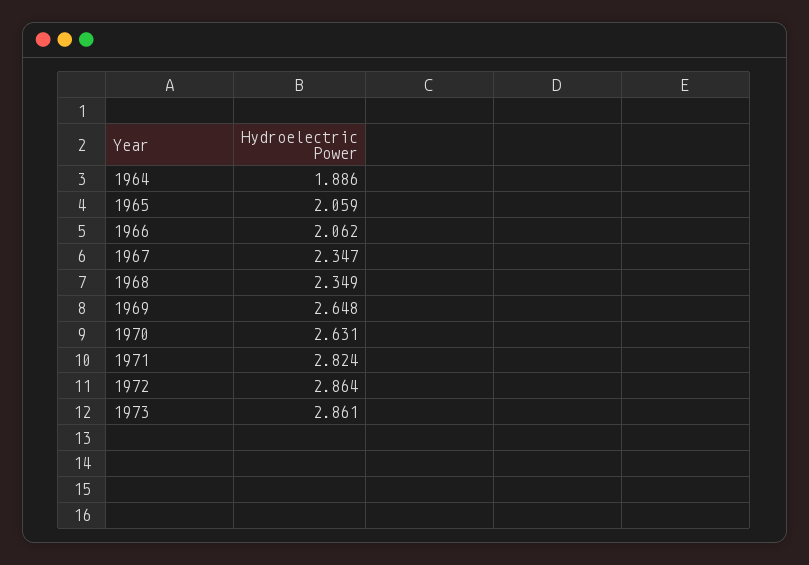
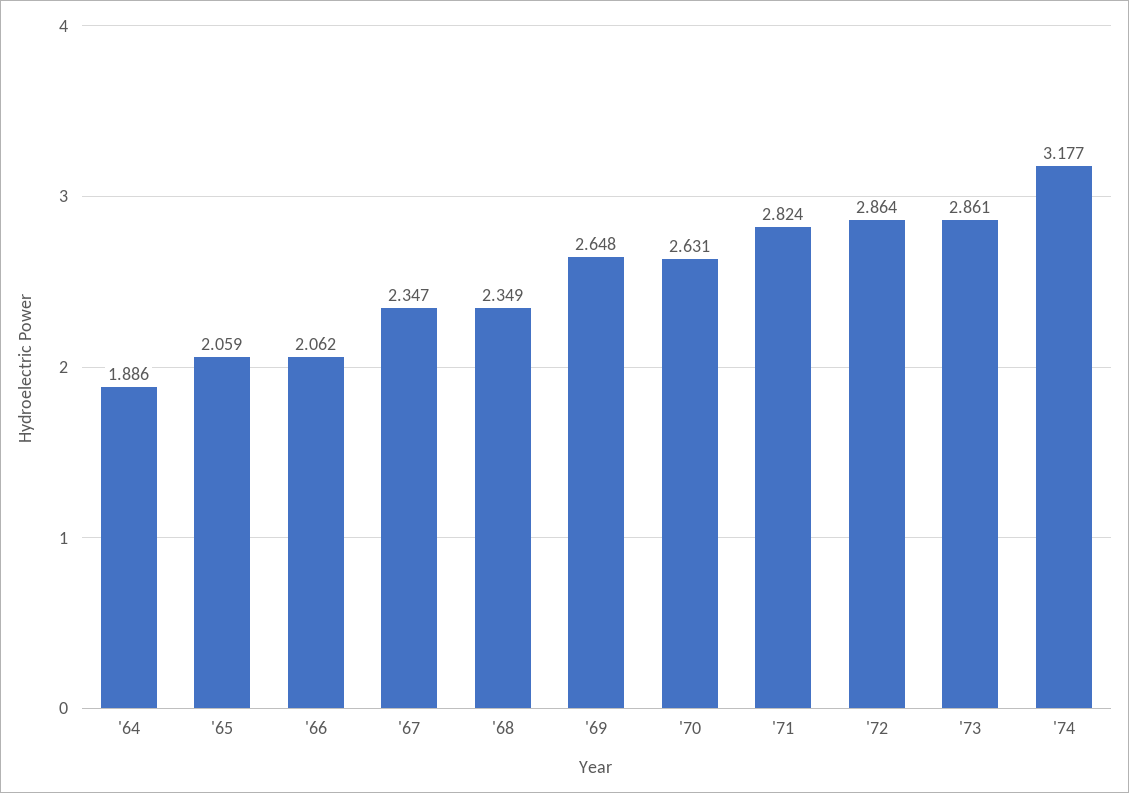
'74: none -> 3.177

